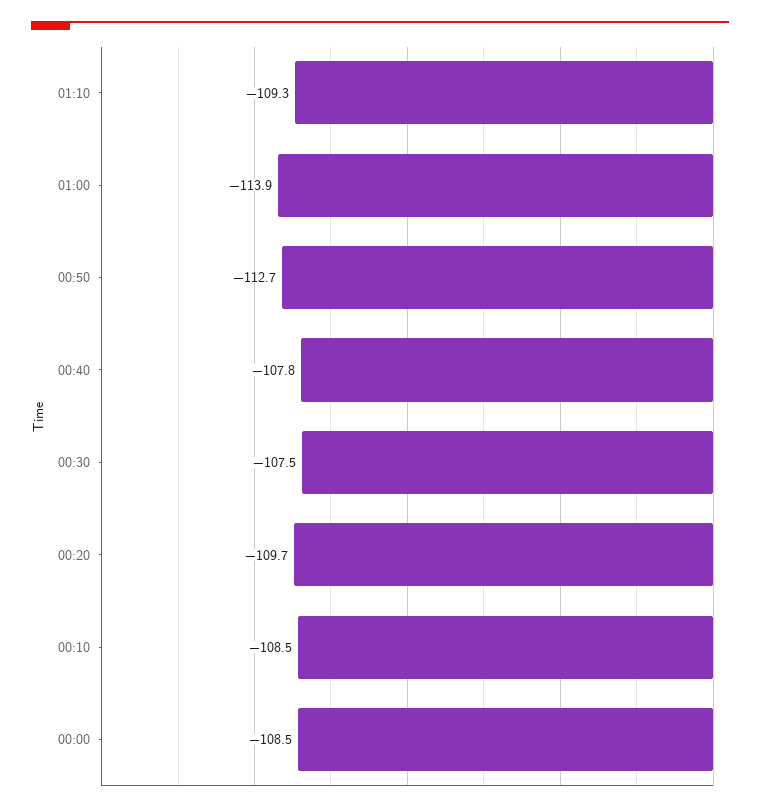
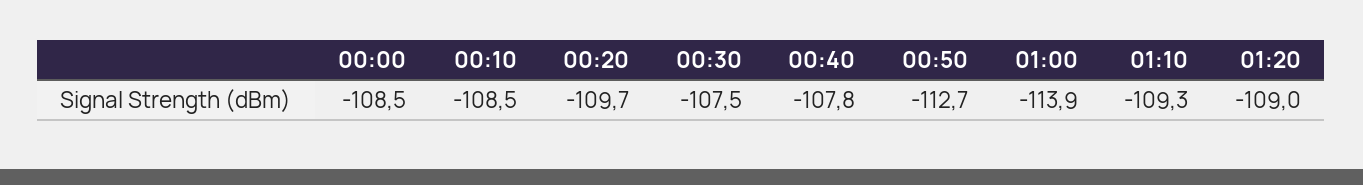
01:20: none -> -109

